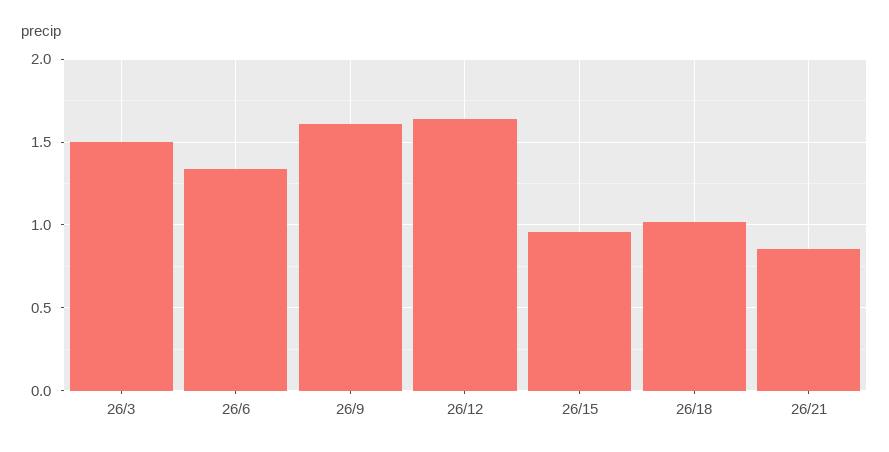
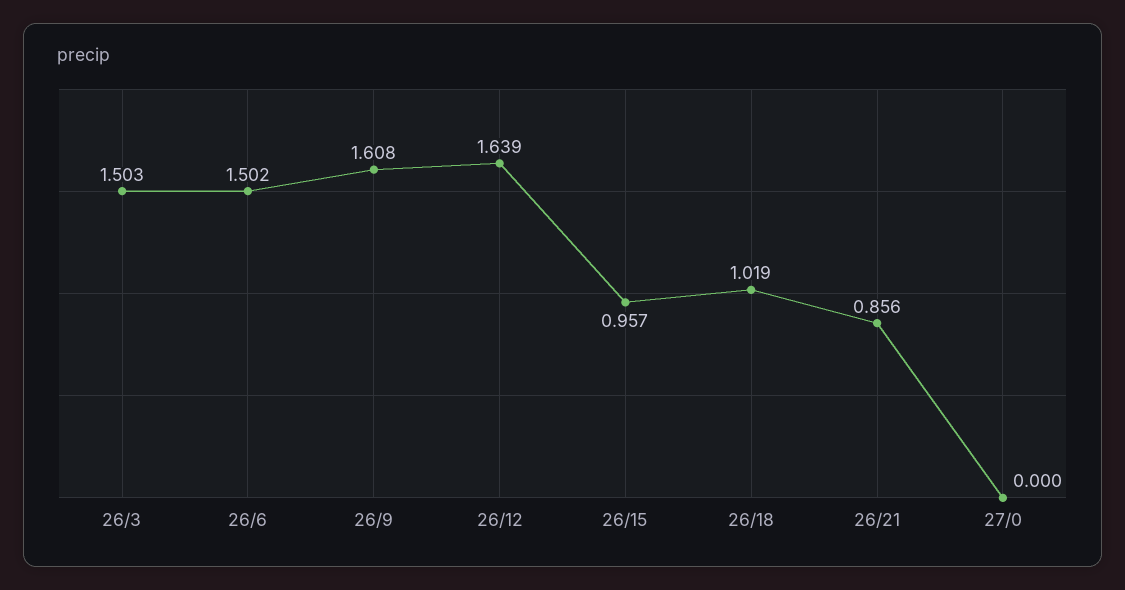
26/6: 1.35 -> 1.502
27/0: none -> 0

